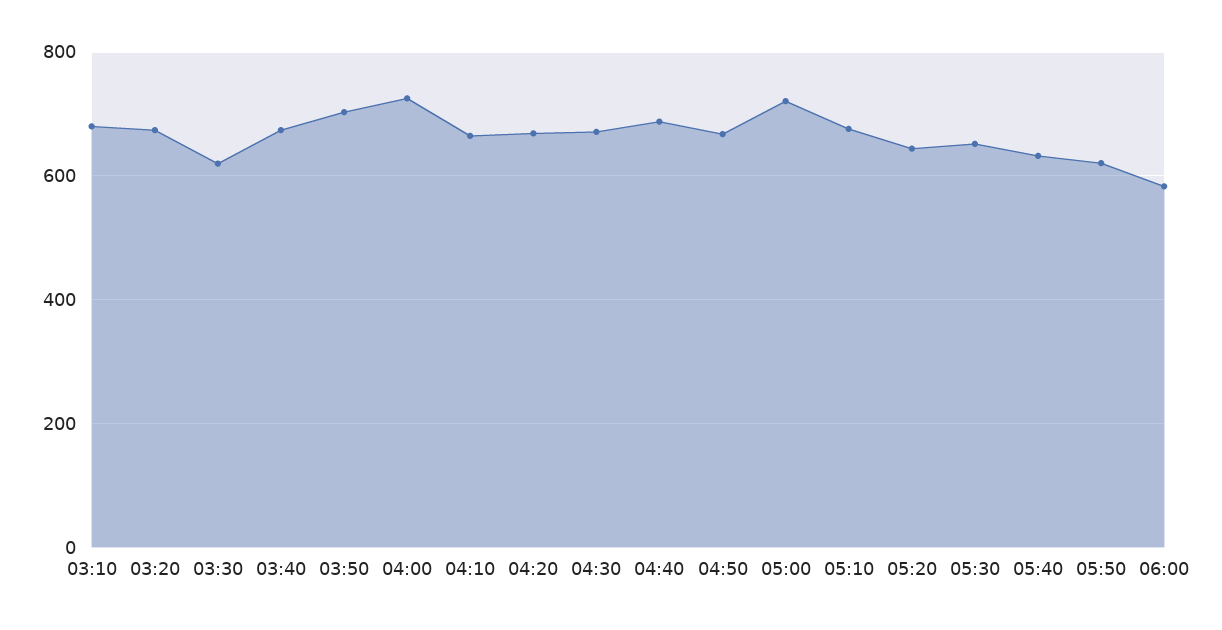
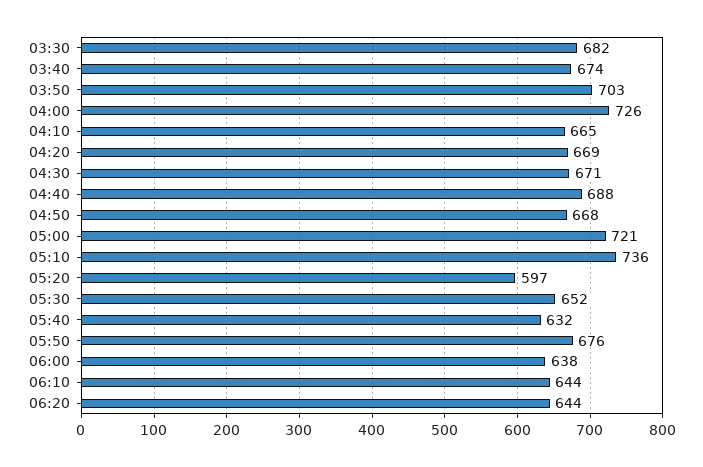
03:10: 680 -> none
03:20: 680 -> none
03:30: 620 -> 682
05:10: 680 -> 736
05:20: 640 -> 597
05:50: 620 -> 676
06:00: 580 -> 638
06:10: none -> 644
06:20: none -> 644

